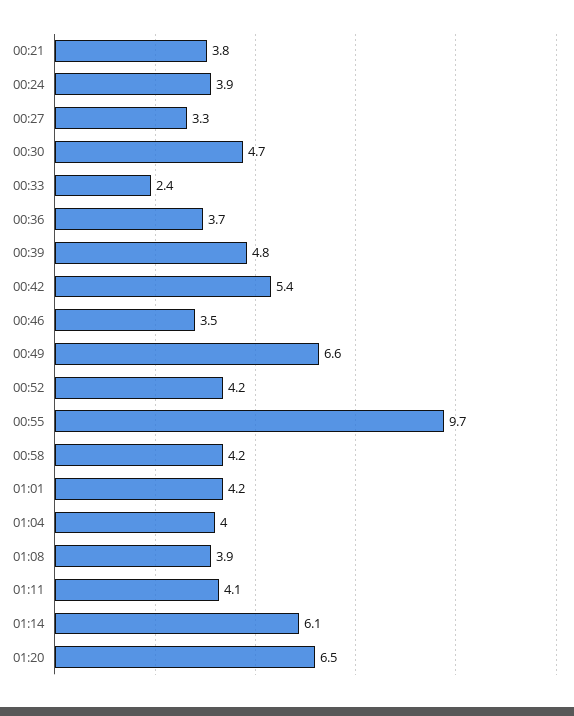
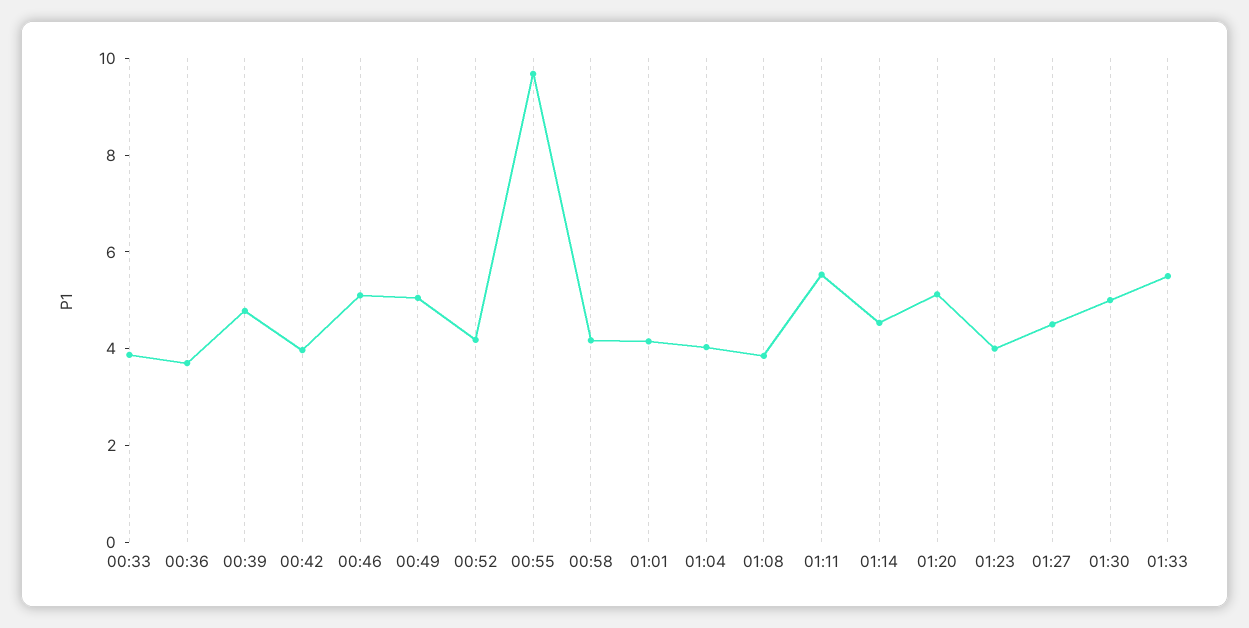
00:21: 3.8 -> none
00:24: 3.9 -> none
00:27: 3.3 -> none
00:30: 4.7 -> none
00:33: 2.4 -> 4
00:42: 5.4 -> 4
00:46: 3.5 -> 5
00:49: 6.6 -> 5
01:11: 4.1 -> 5.5
01:14: 6.1 -> 4.5
01:20: 6.5 -> 5
01:23: none -> 4
01:27: none -> 4.5
01:30: none -> 5
01:33: none -> 5.5

